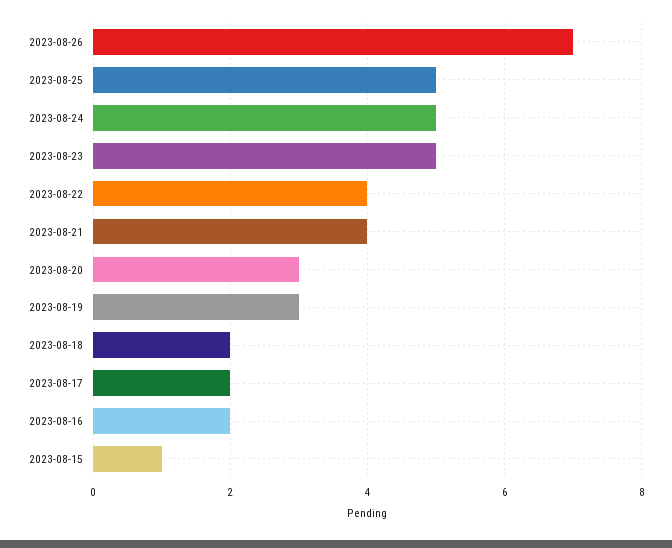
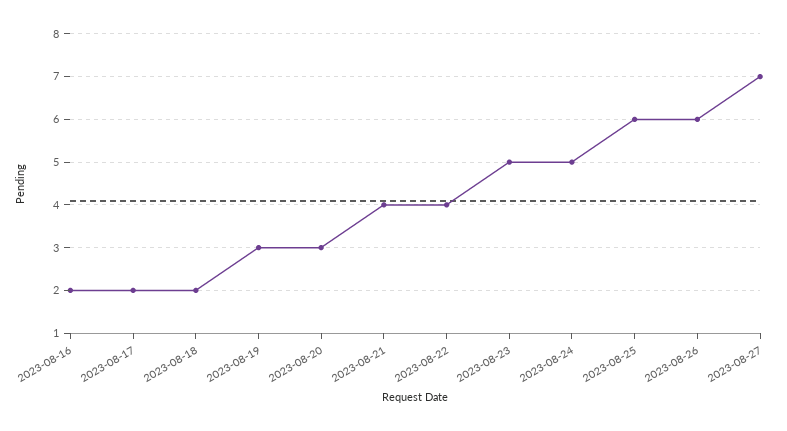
2023-08-26: 7 -> 6
2023-08-25: 5 -> 6
2023-08-15: 1 -> none
2023-08-27: none -> 7

